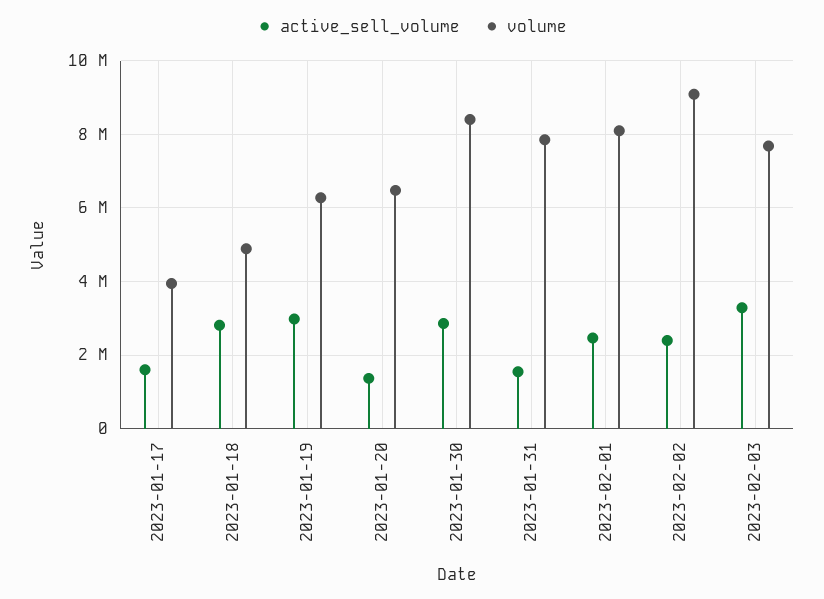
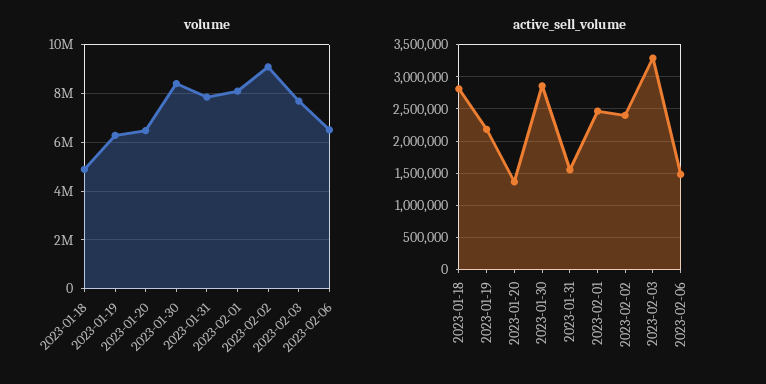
active_sell_volume, 2023-01-17: 1600000 -> none
volume, 2023-01-17: 4000000 -> none
active_sell_volume, 2023-01-19: 3000000 -> 2200000
volume, 2023-02-06: none -> 6500000
active_sell_volume, 2023-02-06: none -> 1500000

